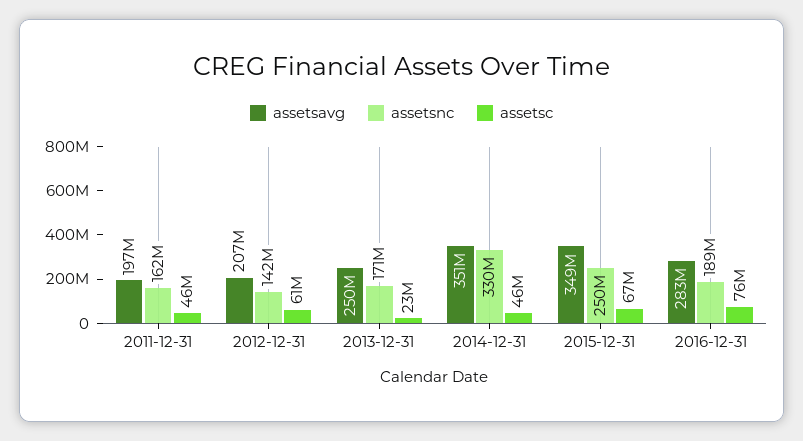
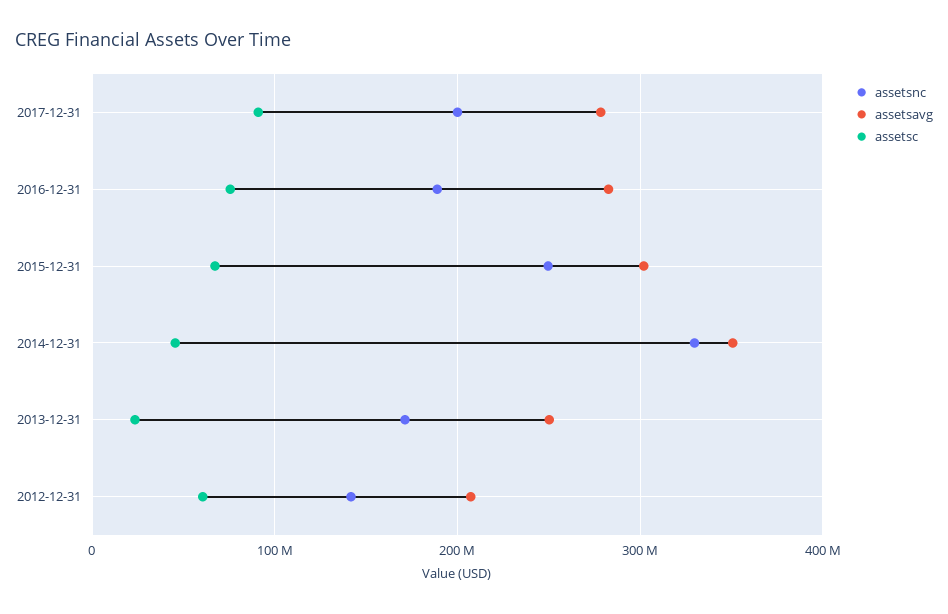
assetsavg, 2011-12-31: 197000000 -> none
assetsnc, 2011-12-31: 162000000 -> none
assetsc, 2011-12-31: 46000000 -> none
assetsavg, 2015-12-31: 349000000 -> 300000000
assetsnc, 2017-12-31: none -> 200000000
assetsavg, 2017-12-31: none -> 280000000
assetsc, 2017-12-31: none -> 90000000

